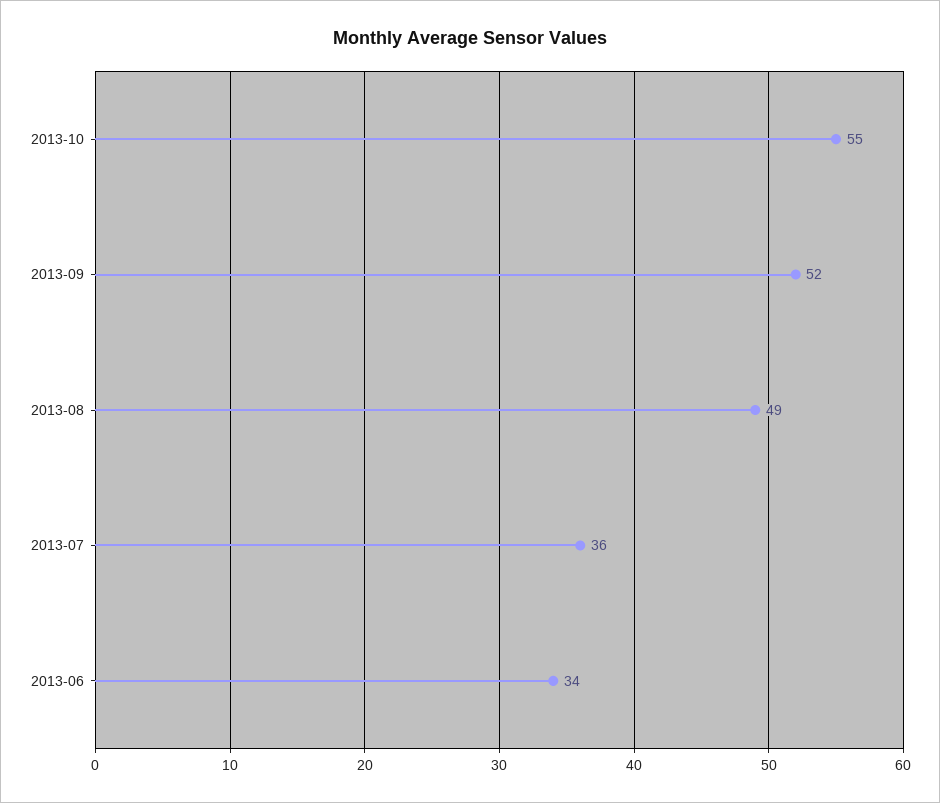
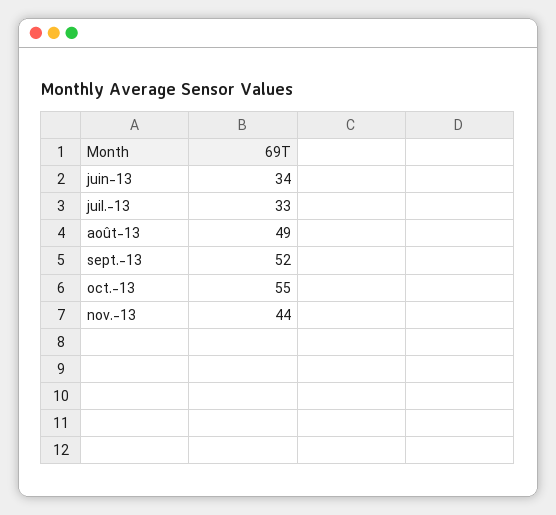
2013-07: 36 -> 33
nov.-13: none -> 44

